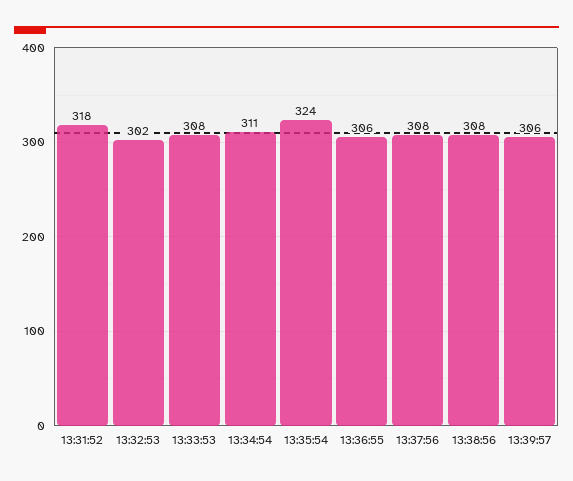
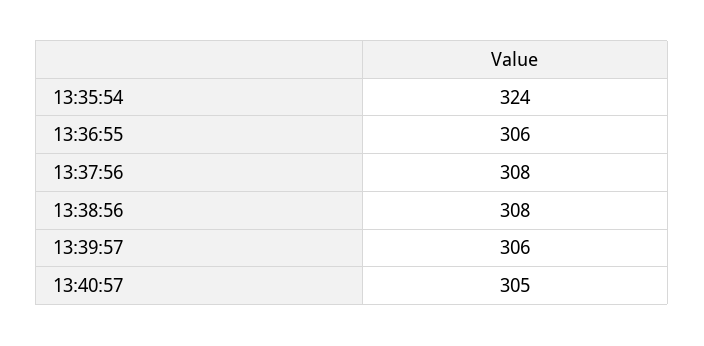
13:31:52: 318 -> none
13:32:53: 302 -> none
13:33:53: 308 -> none
13:34:54: 311 -> none
13:40:57: none -> 305

